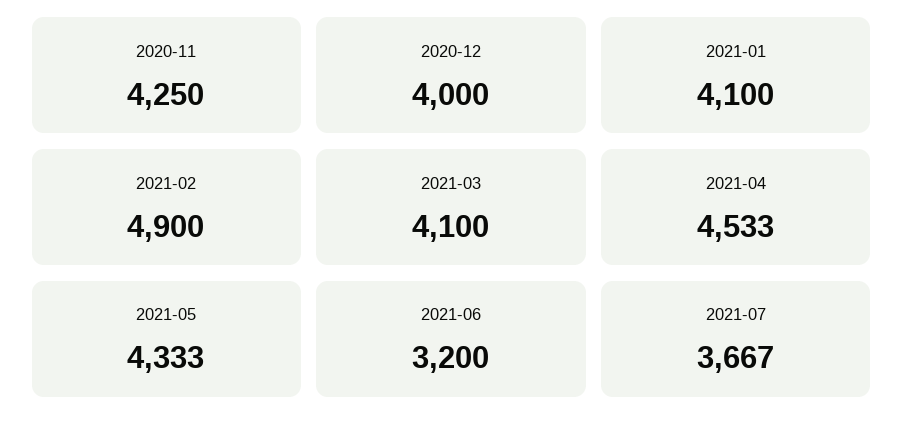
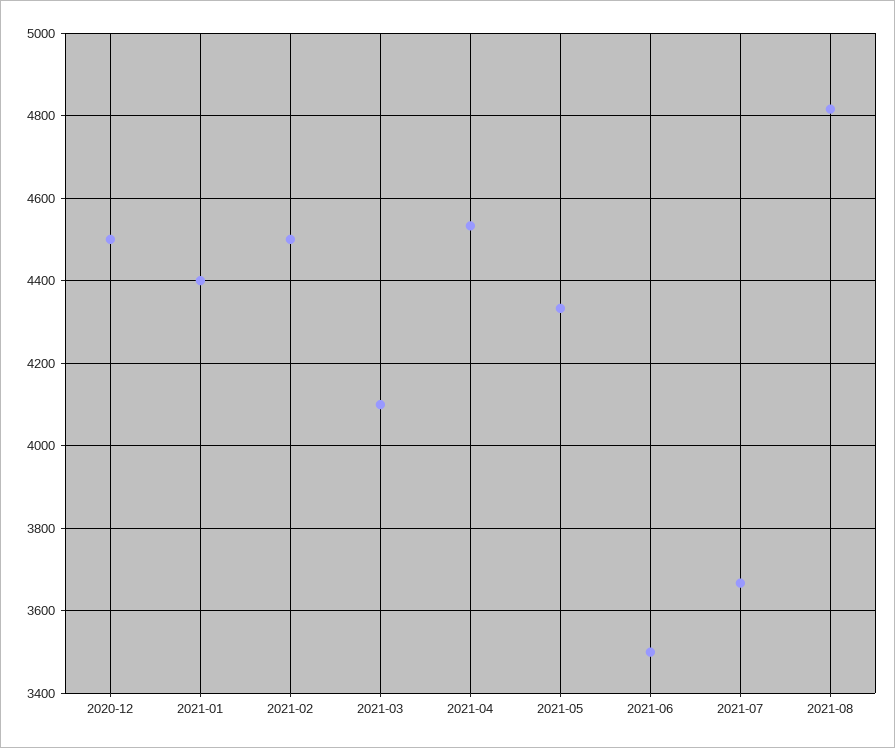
2020-11: 4250 -> none
2020-12: 4000 -> 4500
2021-01: 4100 -> 4400
2021-02: 4900 -> 4500
2021-06: 3200 -> 3500
2021-08: none -> 4820

